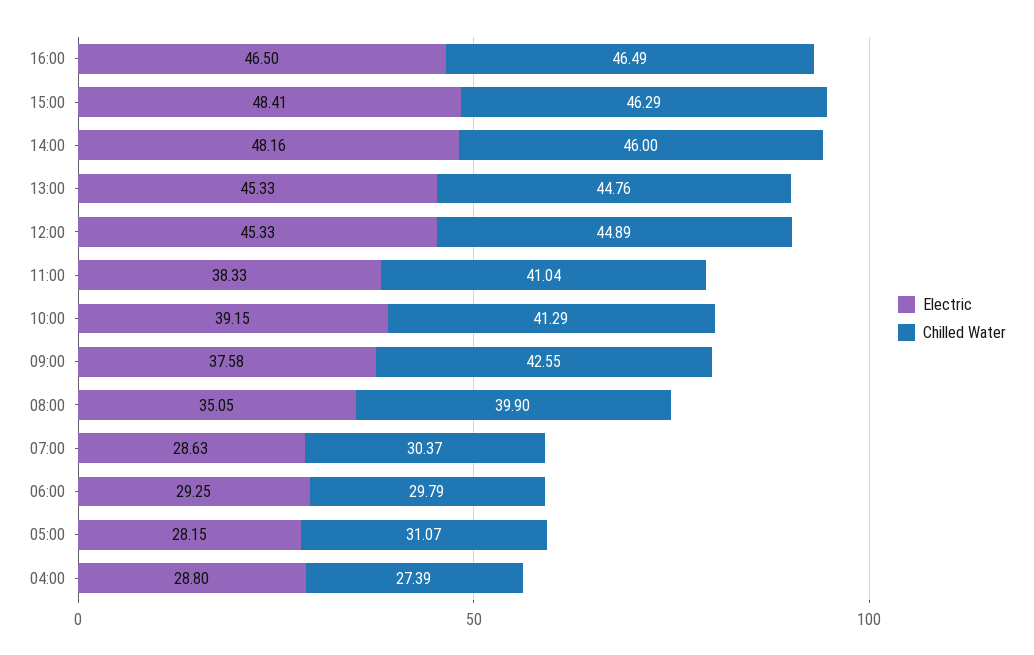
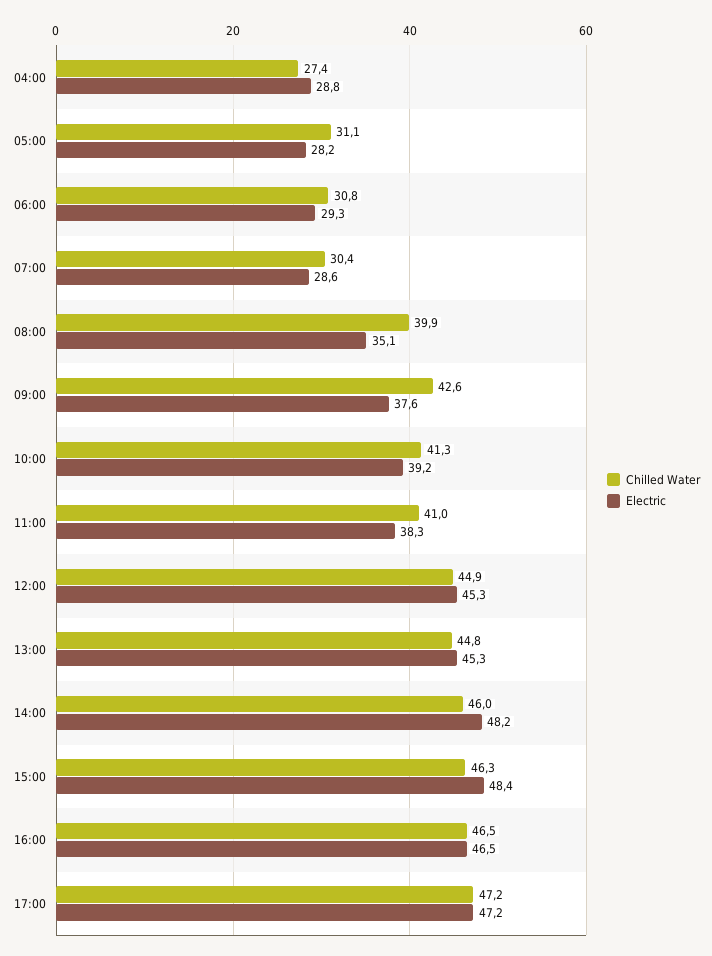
Chilled Water, 06:00: 29.79 -> 30.8
Chilled Water, 17:00: none -> 47.2
Electric, 17:00: none -> 47.2

